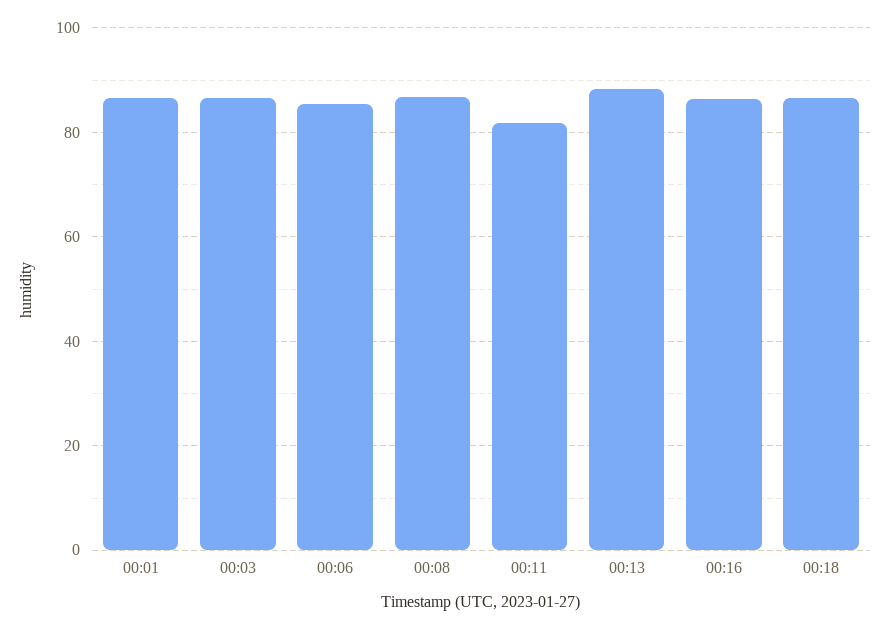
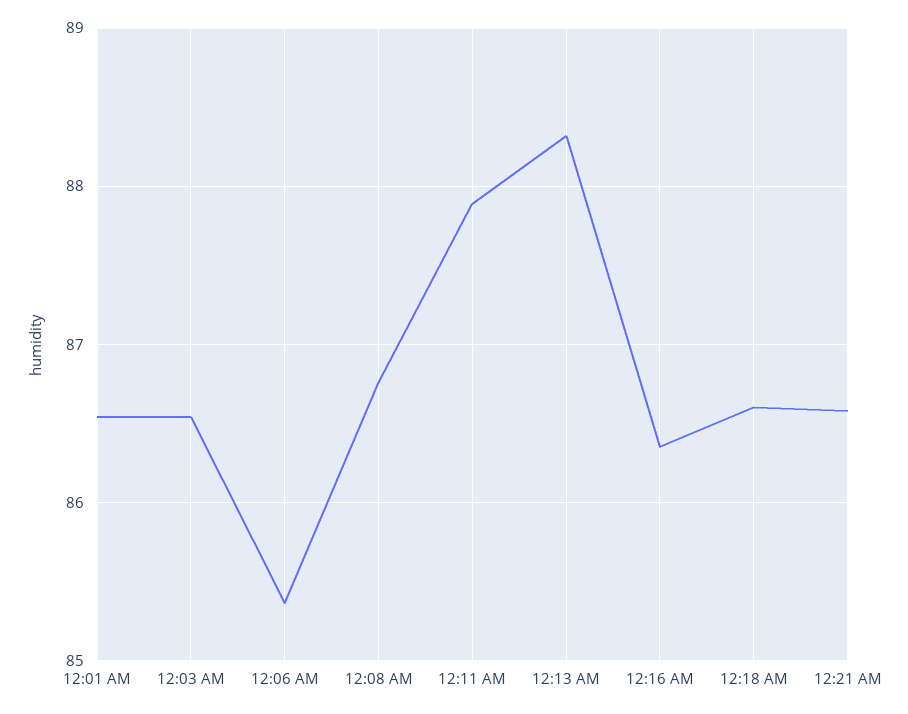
00:11: 82 -> 87.9
12:21 AM: none -> 86.6

